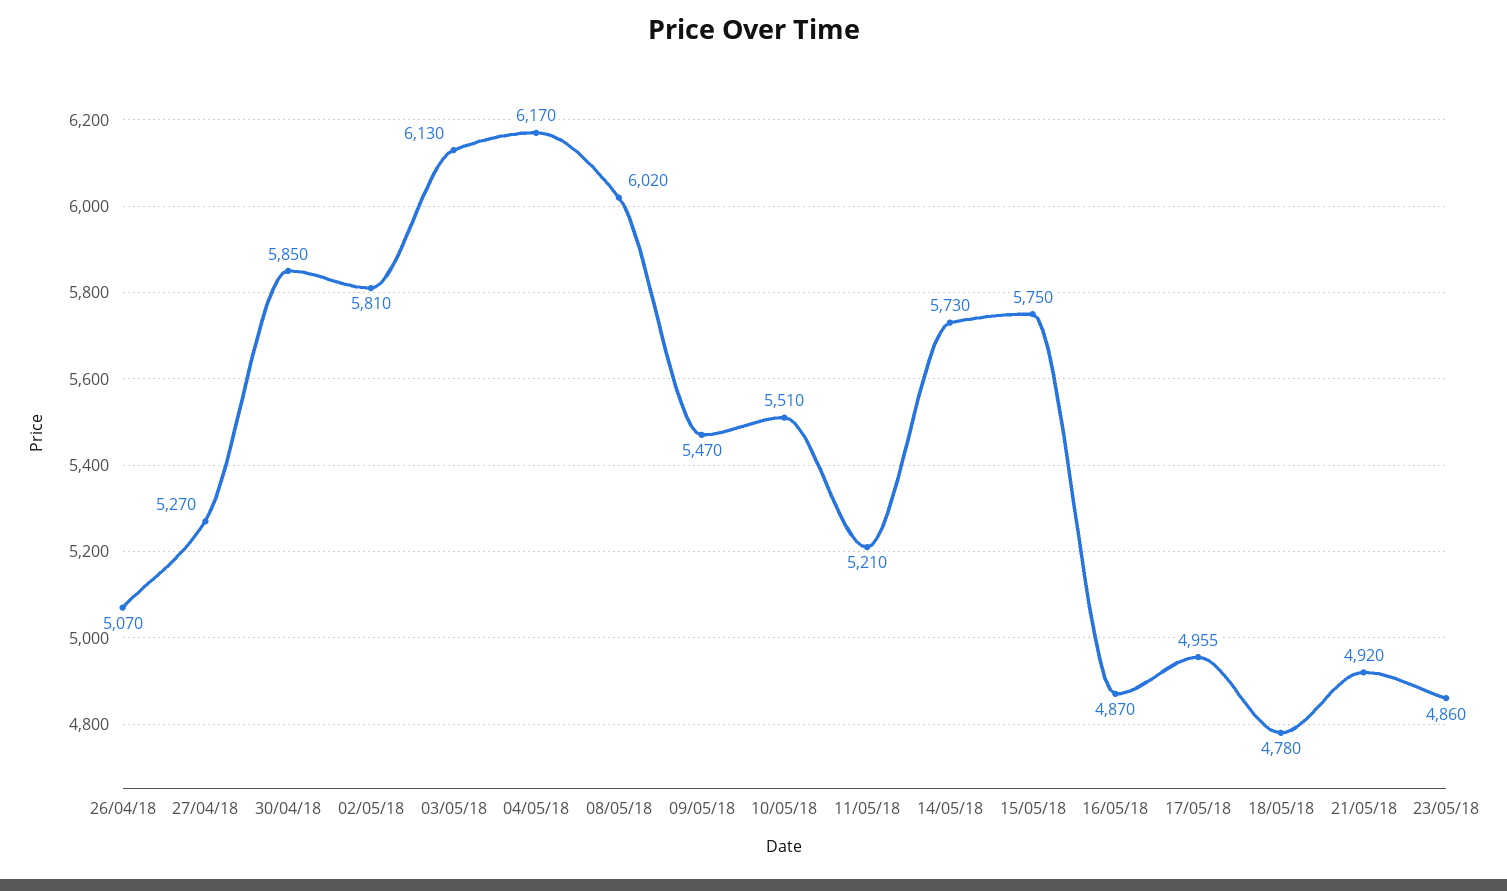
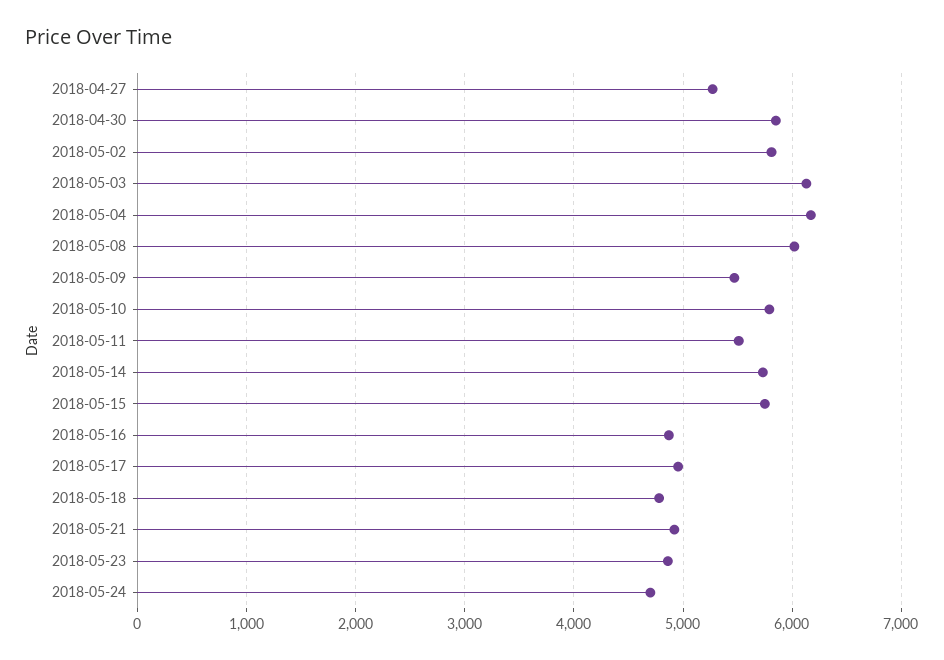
26/04/18: 5070 -> none
10/05/18: 5510 -> 5800
11/05/18: 5210 -> 5500
2018-05-24: none -> 4700

